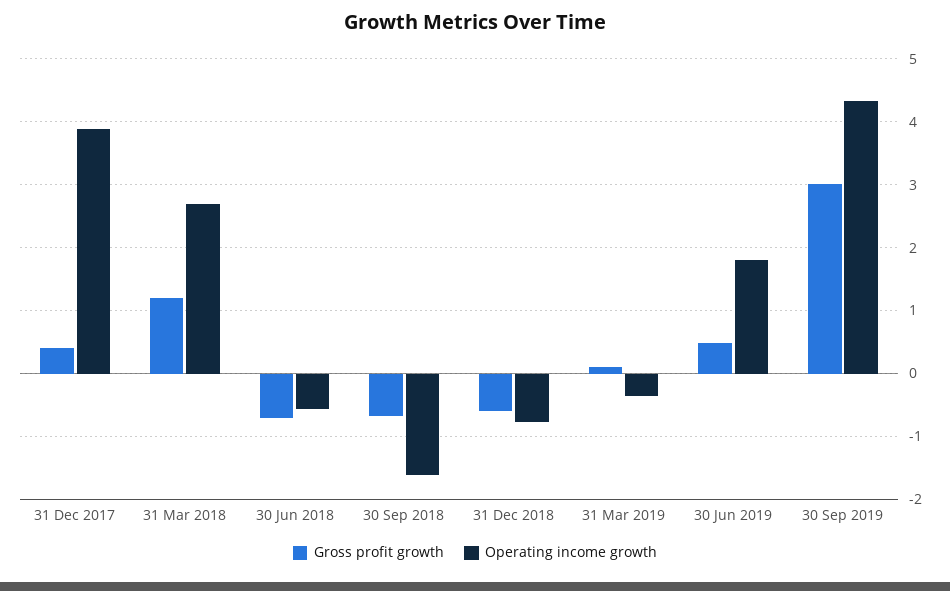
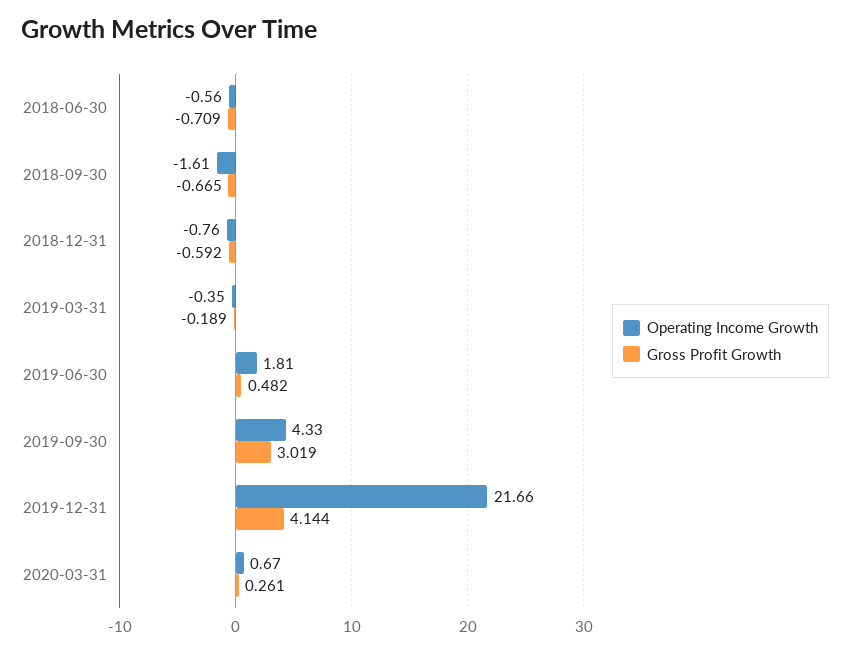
Gross profit growth, 31 Dec 2017: 0.4 -> none
Operating income growth, 31 Dec 2017: 3.9 -> none
Gross profit growth, 31 Mar 2018: 1.2 -> none
Operating income growth, 31 Mar 2018: 2.7 -> none
Gross profit growth, 31 Mar 2019: 0.1 -> -0.189
Operating income growth, 2019-12-31: none -> 21.66
Gross profit growth, 2019-12-31: none -> 4.144
Operating income growth, 2020-03-31: none -> 0.67
Gross profit growth, 2020-03-31: none -> 0.261

